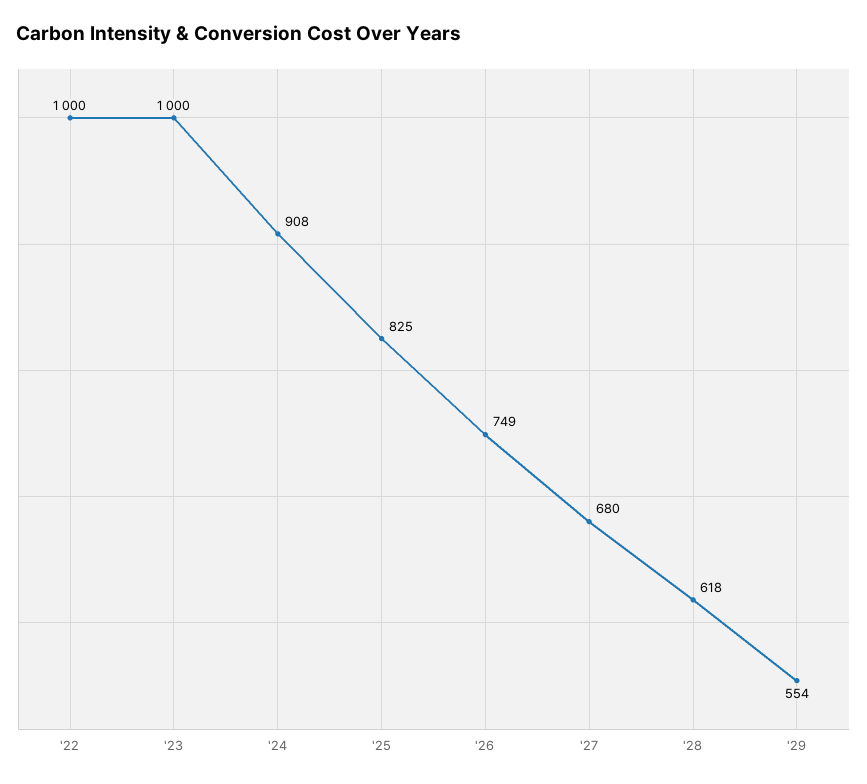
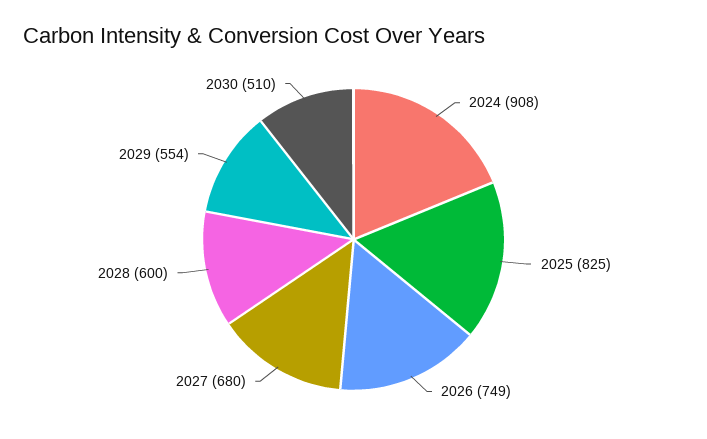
'22: 1000 -> none
'23: 1000 -> none
'28: 618 -> 600
2030: none -> 510

